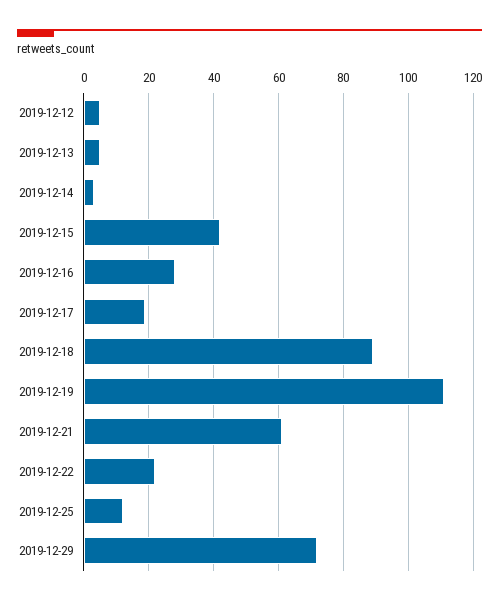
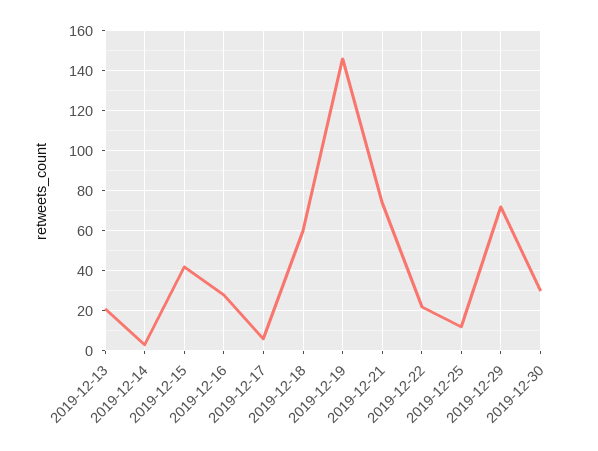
2019-12-12: 5 -> none
2019-12-13: 5 -> 20
2019-12-17: 20 -> 5
2019-12-18: 90 -> 60
2019-12-19: 110 -> 145
2019-12-21: 60 -> 75
2019-12-30: none -> 30

